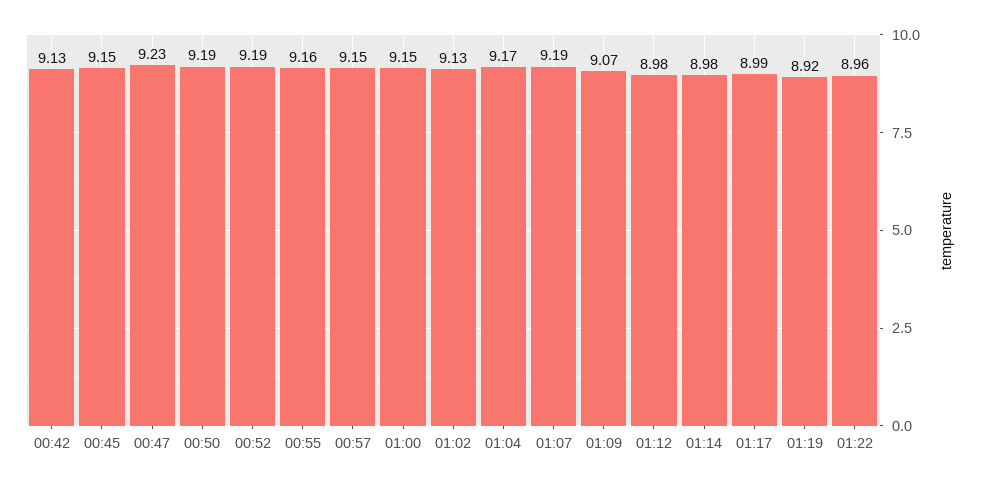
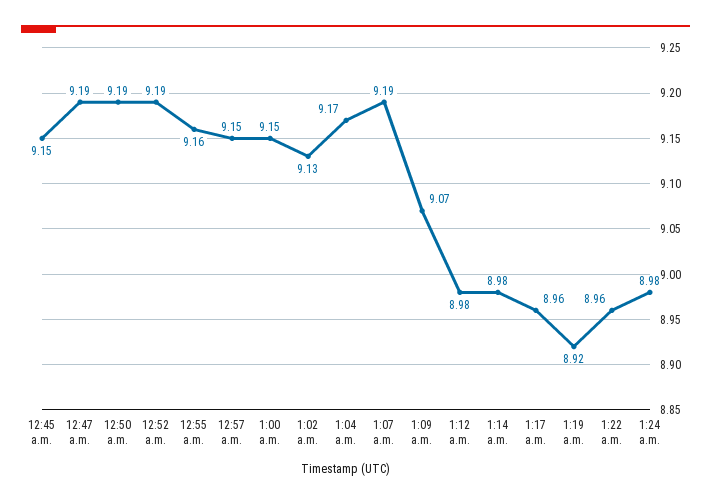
00:42: 9.13 -> none
00:47: 9.23 -> 9.19
01:17: 8.99 -> 8.96
1:24 a.m.: none -> 8.98

